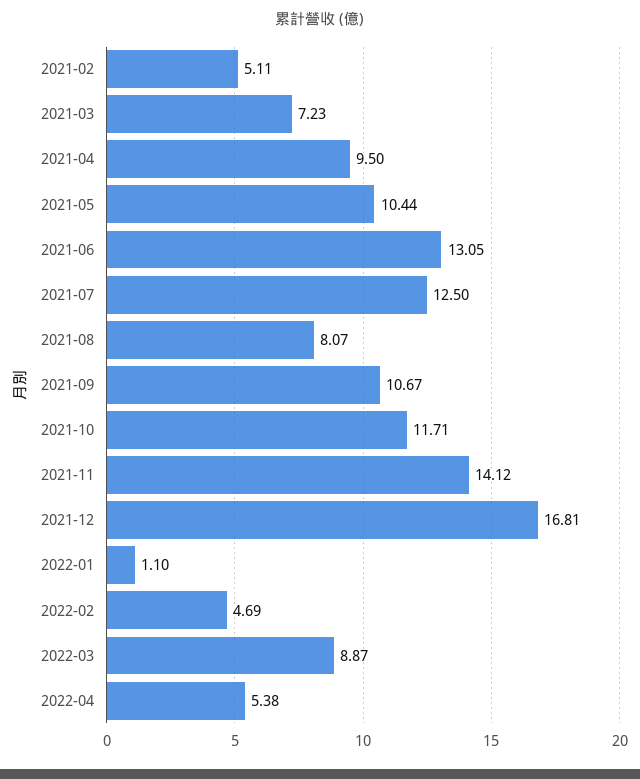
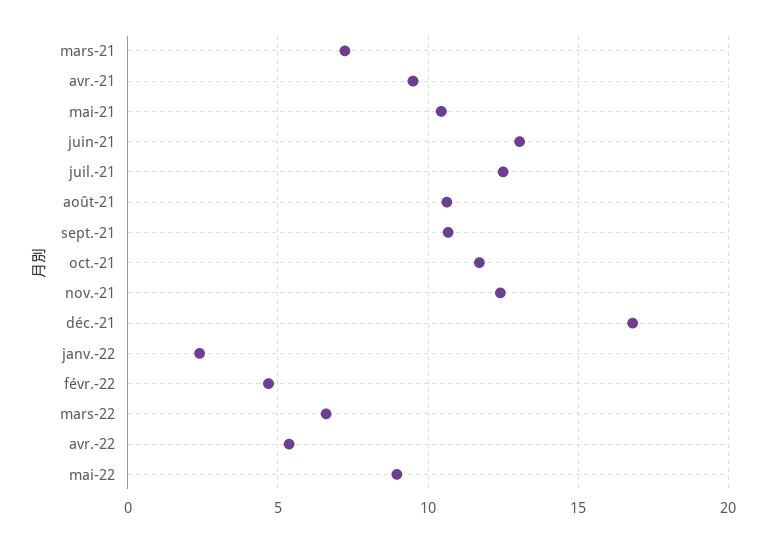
2021-02: 5.11 -> none
2021-08: 8.07 -> 10.5
2021-11: 14.12 -> 12.5
2022-01: 1.1 -> 2.5
2022-03: 8.87 -> 6.5
mai-22: none -> 9

